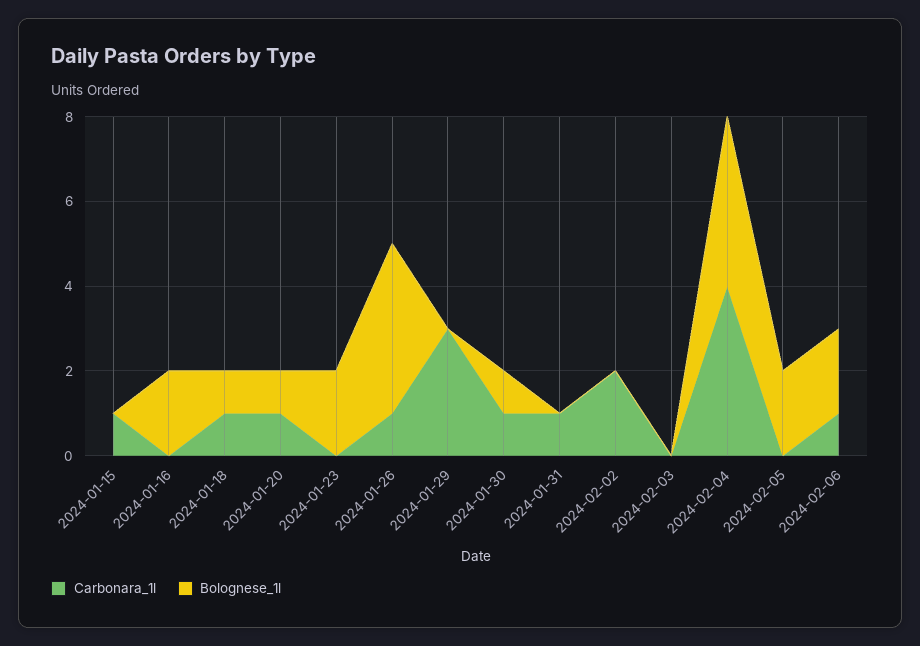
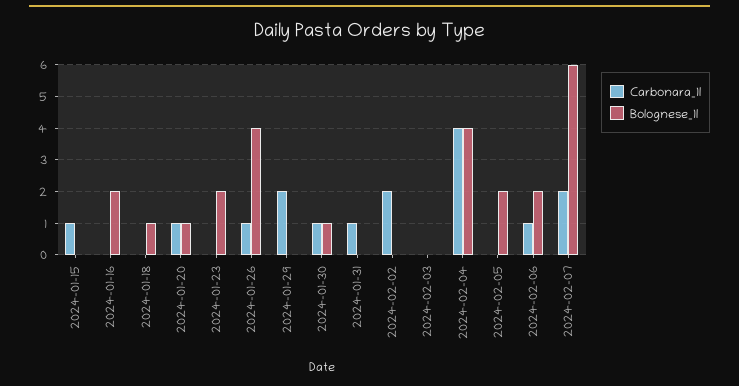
Carbonara_1l, 2024-01-18: 1 -> 0
Carbonara_1l, 2024-01-29: 3 -> 2
Carbonara_1l, 2024-02-07: none -> 2
Bolognese_1l, 2024-02-07: none -> 6

